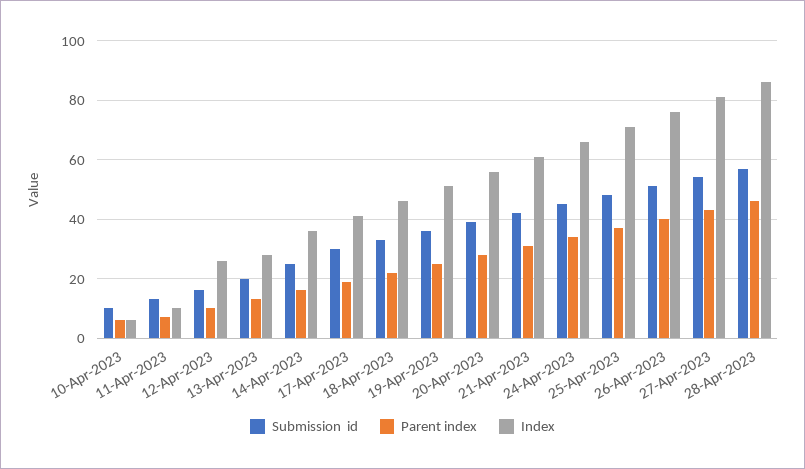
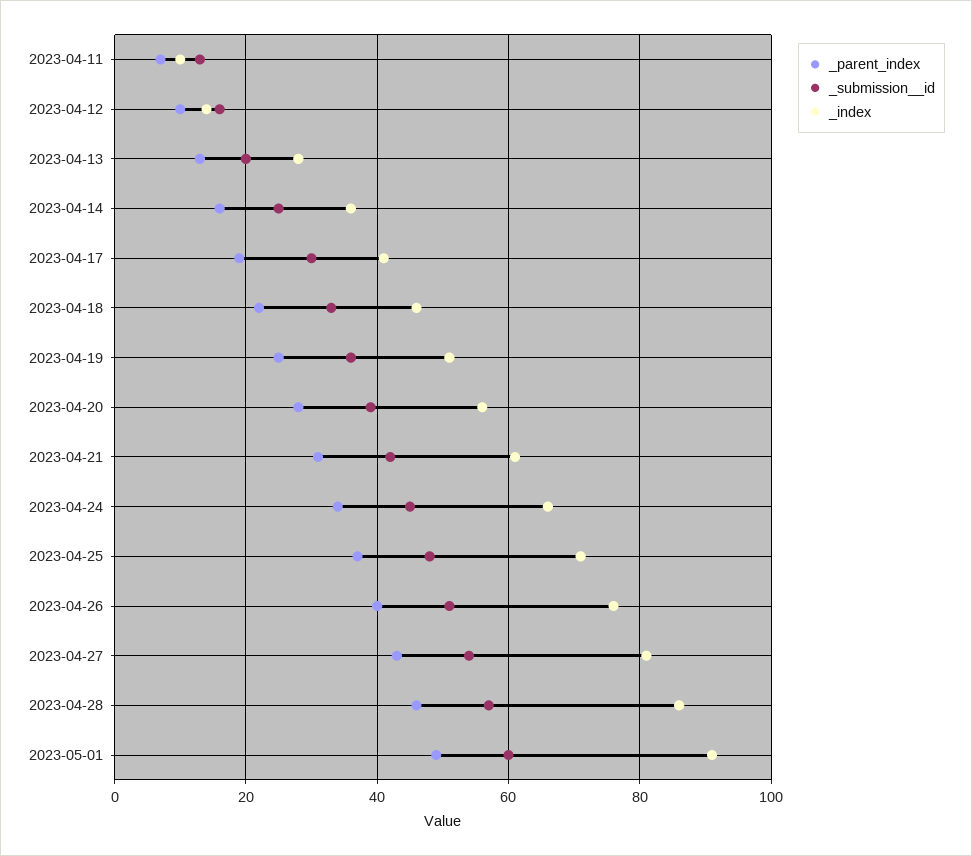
Submission  id, 10-Apr-2023: 10 -> none
Parent index, 10-Apr-2023: 5 -> none
Index, 10-Apr-2023: 5 -> none
Index, 12-Apr-2023: 25 -> 15
Parent index, 2023-05-01: none -> 50
Submission  id, 2023-05-01: none -> 60
Index, 2023-05-01: none -> 90

